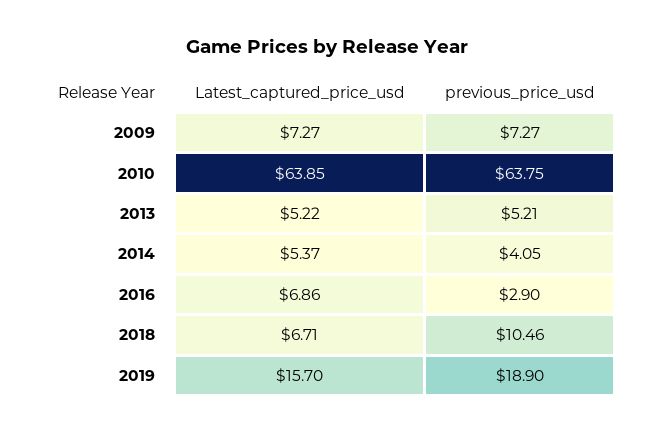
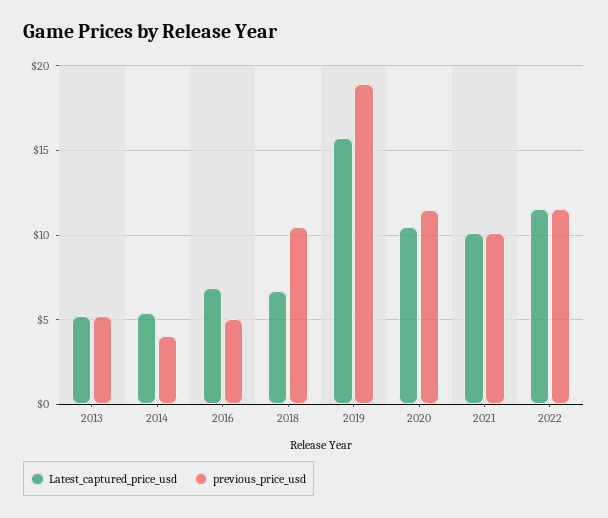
Latest_captured_price_usd, 2009: 7.27 -> none
previous_price_usd, 2009: 7.27 -> none
Latest_captured_price_usd, 2010: 63.85 -> none
previous_price_usd, 2010: 63.75 -> none
previous_price_usd, 2016: 2.9 -> 5
Latest_captured_price_usd, 2020: none -> 10.5
previous_price_usd, 2020: none -> 11.5
Latest_captured_price_usd, 2021: none -> 10
previous_price_usd, 2021: none -> 10
Latest_captured_price_usd, 2022: none -> 11.5
previous_price_usd, 2022: none -> 11.5

